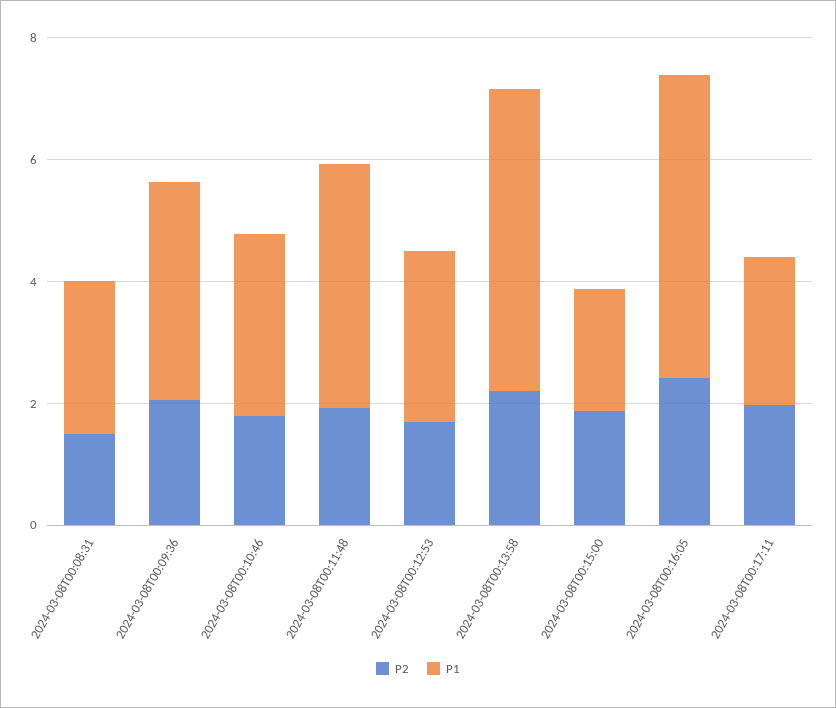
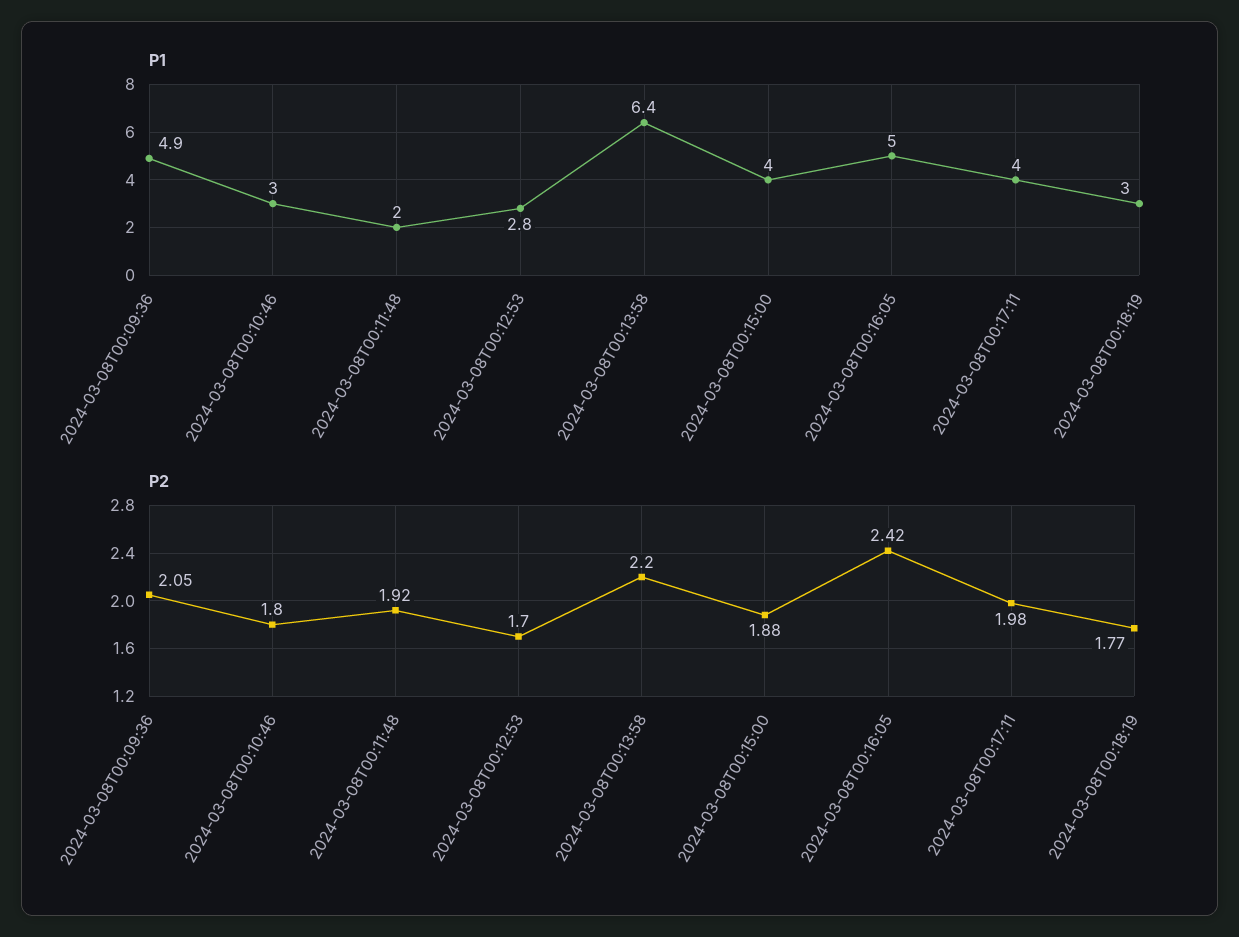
P2, 2024-03-08T00:08:31: 1.5 -> none
P1, 2024-03-08T00:08:31: 2.5 -> none
P1, 2024-03-08T00:09:36: 3.5 -> 4.9
P1, 2024-03-08T00:11:48: 4 -> 2
P1, 2024-03-08T00:13:58: 5 -> 6.4
P1, 2024-03-08T00:15:00: 2 -> 4
P1, 2024-03-08T00:17:11: 2.5 -> 4
P1, 2024-03-08T00:18:19: none -> 3
P2, 2024-03-08T00:18:19: none -> 1.77

